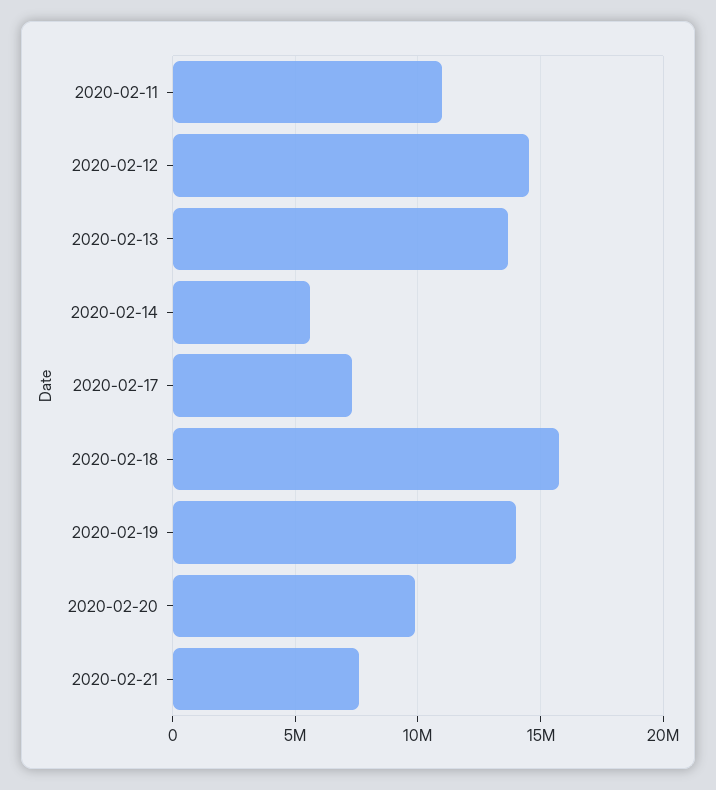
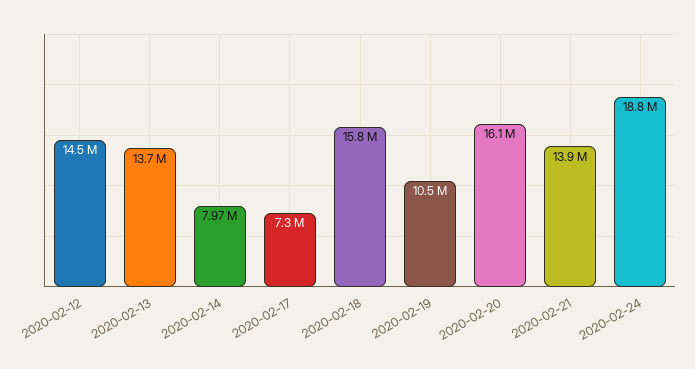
2020-02-11: 11000000 -> none
2020-02-14: 5500000 -> 7970000
2020-02-19: 14000000 -> 10500000
2020-02-20: 10000000 -> 16100000
2020-02-21: 7500000 -> 13900000
2020-02-24: none -> 18800000

